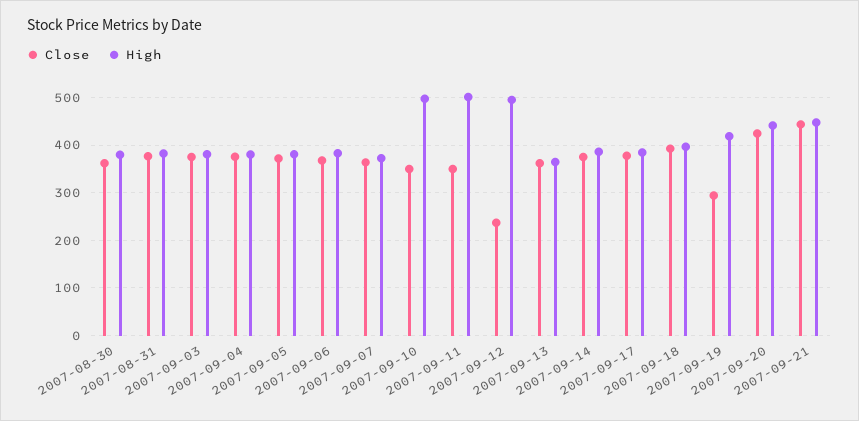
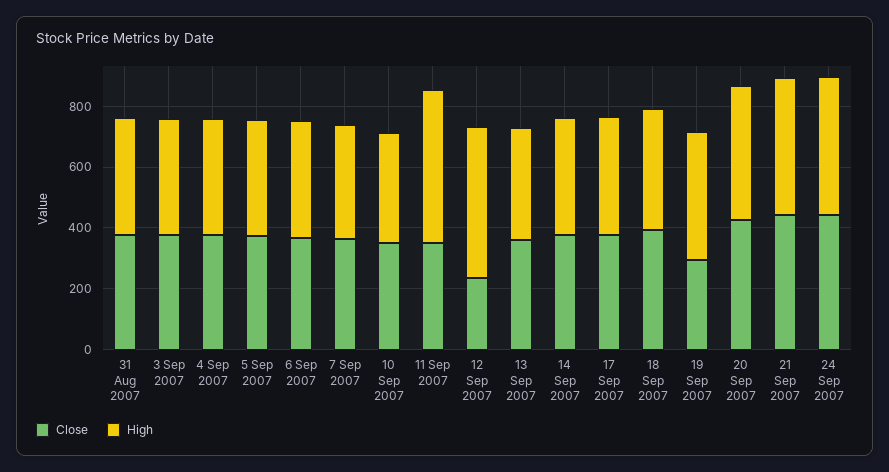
Close, 2007-08-30: 360 -> none
High, 2007-08-30: 380 -> none
High, 2007-09-10: 500 -> 350
Close, 24 Sep 2007: none -> 450
High, 24 Sep 2007: none -> 450

